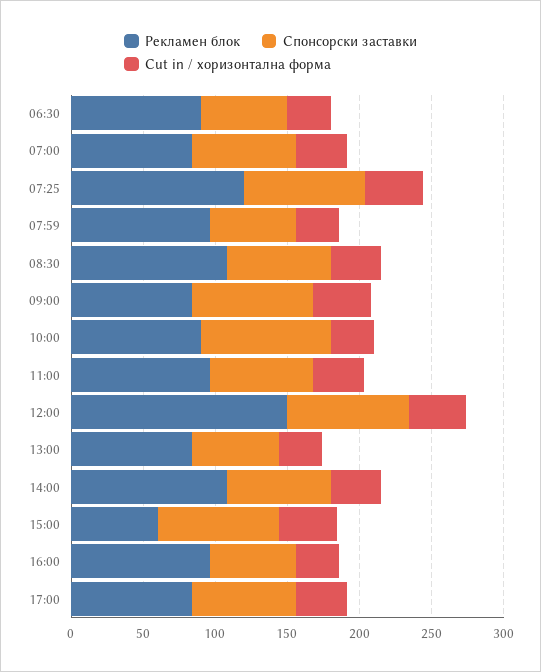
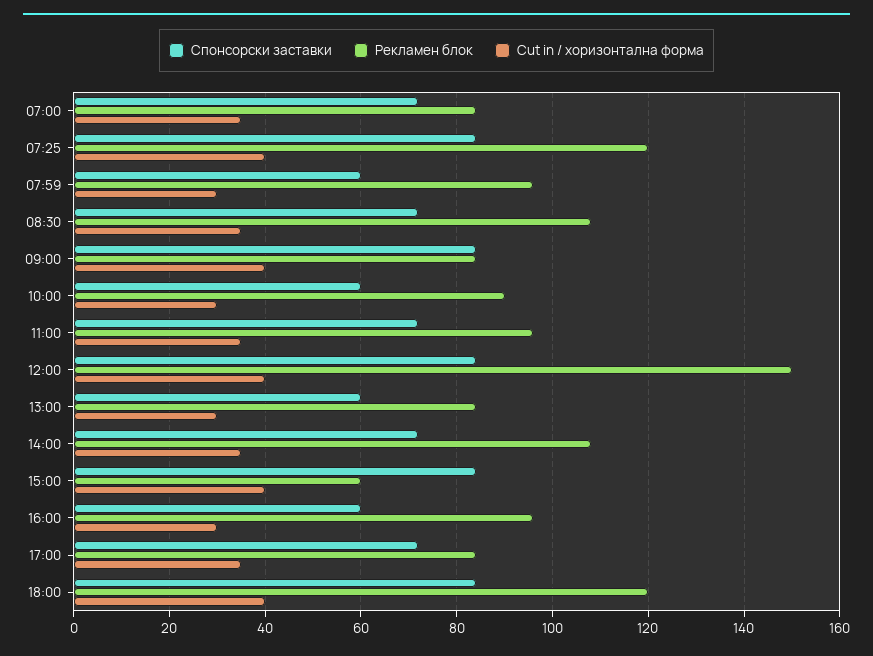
Рекламен блок, 06:30: 90 -> none
Спонсорски заставки, 06:30: 60 -> none
Cut in / хоризонтална форма, 06:30: 30 -> none
Спонсорски заставки, 10:00: 90 -> 60
Спонсорски заставки, 18:00: none -> 85
Рекламен блок, 18:00: none -> 120
Cut in / хоризонтална форма, 18:00: none -> 40

